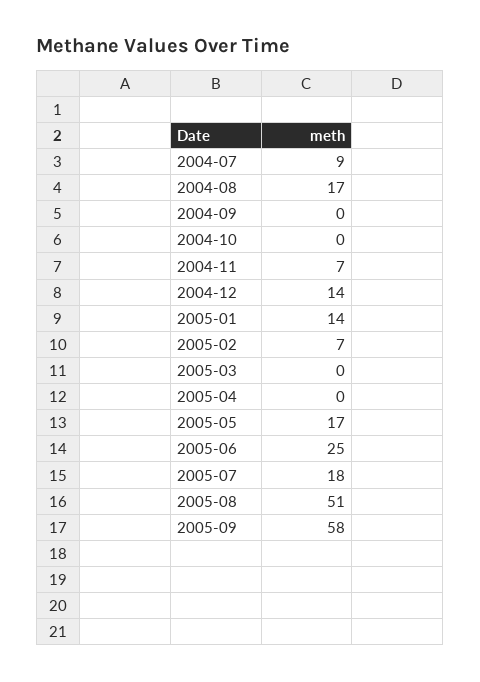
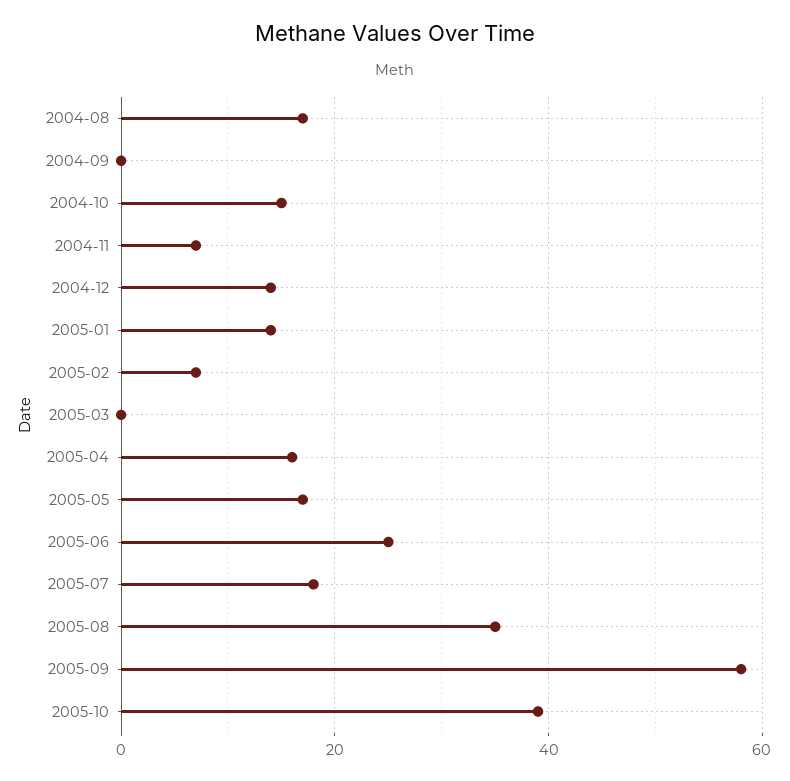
2004-07: 9 -> none
2004-10: 0 -> 15
2005-04: 0 -> 15
2005-08: 51 -> 35
2005-10: none -> 40

